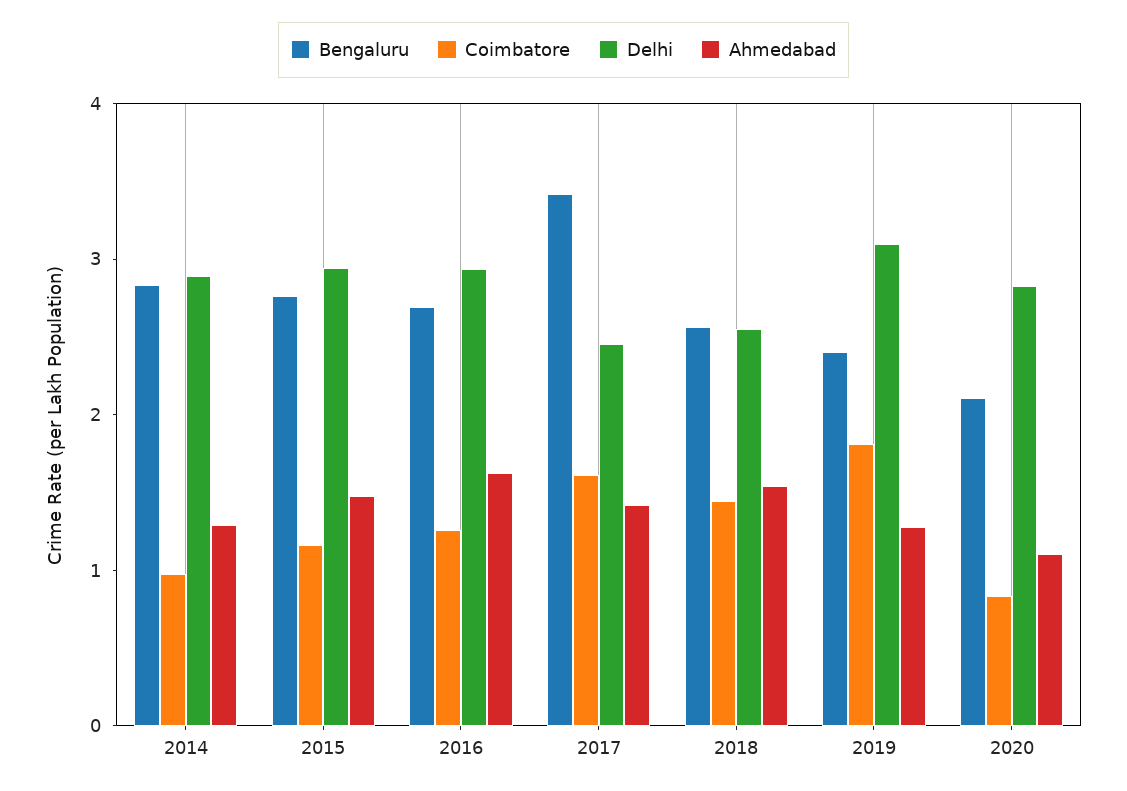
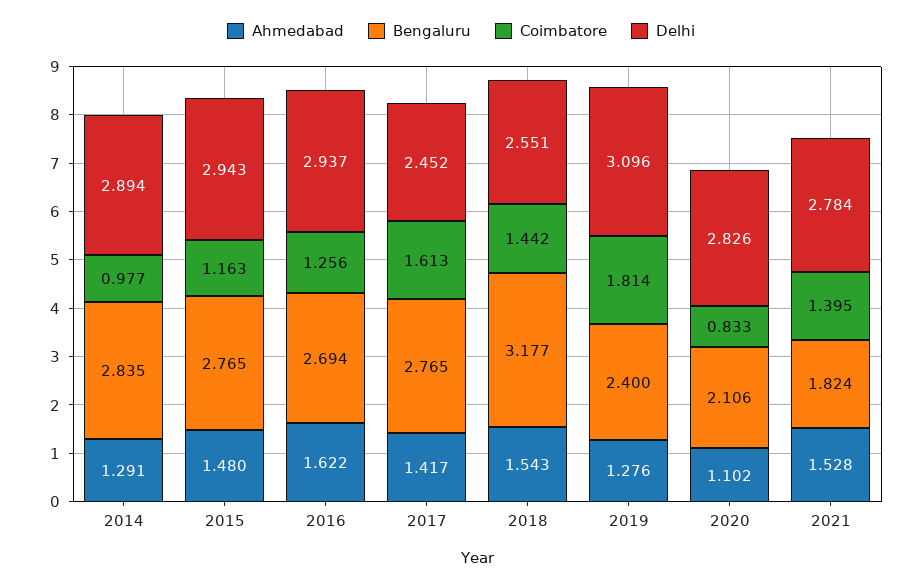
Bengaluru, 2017: 3.4 -> 2.765
Bengaluru, 2018: 2.6 -> 3.177
Ahmedabad, 2021: none -> 1.528
Bengaluru, 2021: none -> 1.824
Coimbatore, 2021: none -> 1.395
Delhi, 2021: none -> 2.784

